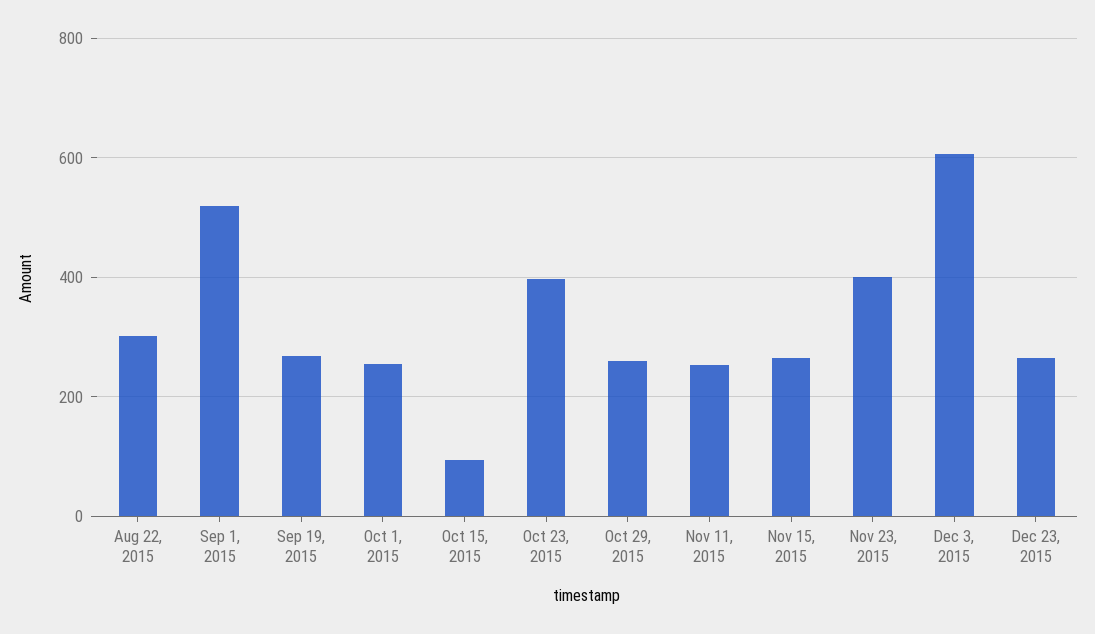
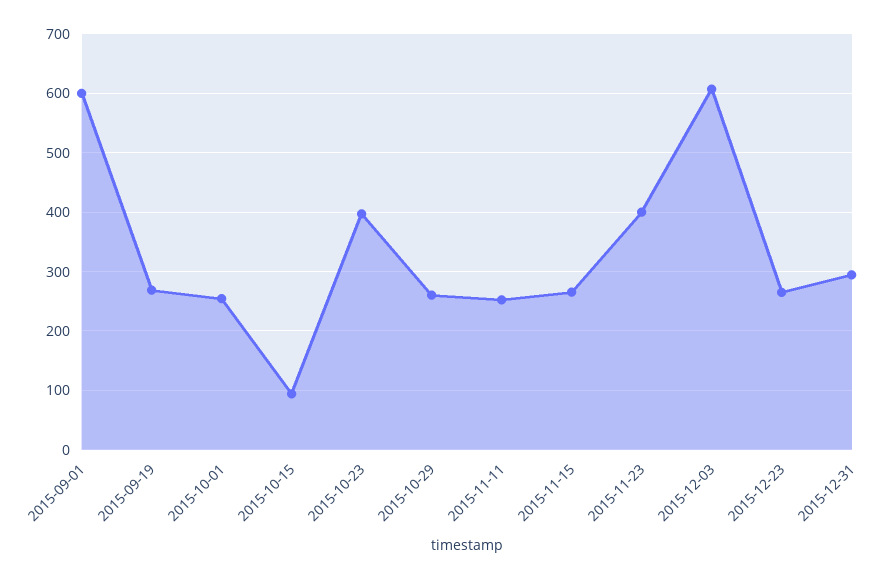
Aug 22, 2015: 300 -> none
Sep 1, 2015: 520 -> 600
2015-12-31: none -> 300

